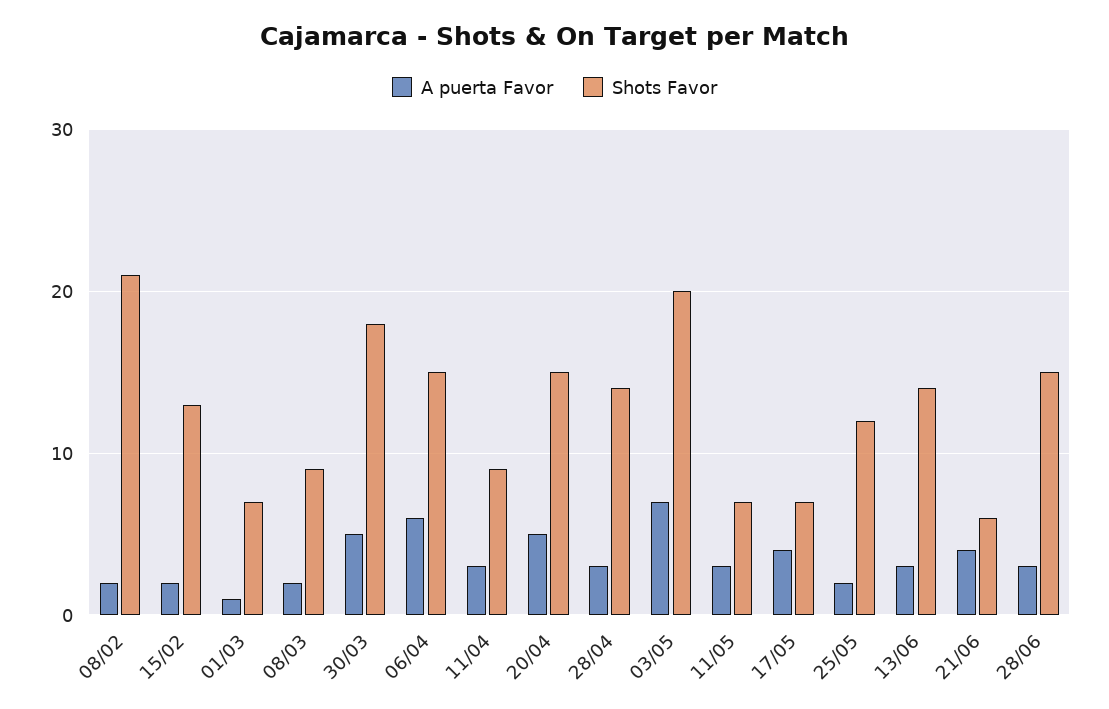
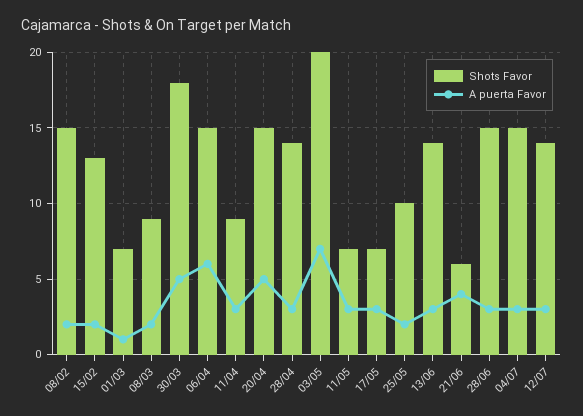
Shots Favor, 08/02: 21 -> 15
A puerta Favor, 17/05: 4 -> 3
Shots Favor, 25/05: 12 -> 10
Shots Favor, 04/07: none -> 15
A puerta Favor, 04/07: none -> 3
Shots Favor, 12/07: none -> 14
A puerta Favor, 12/07: none -> 3

